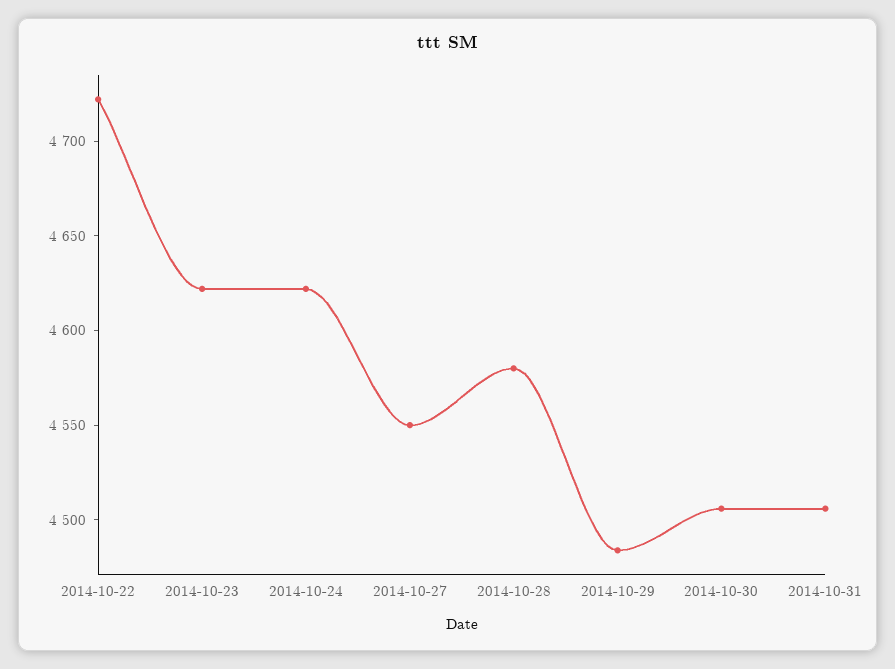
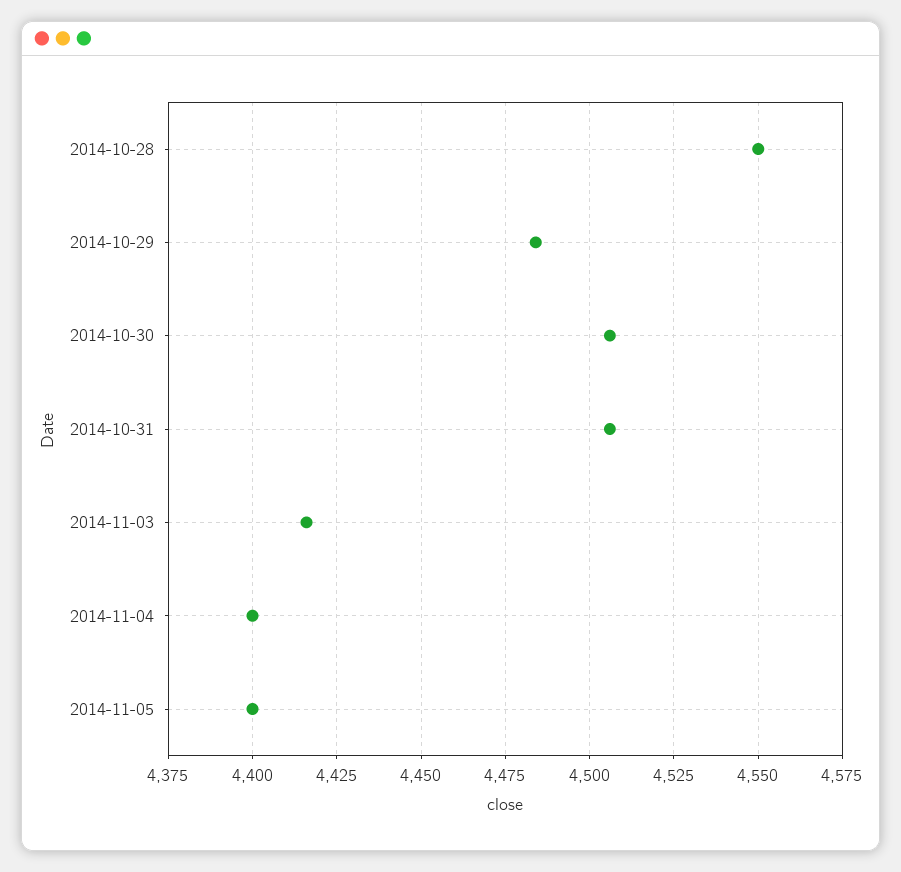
2014-10-22: 4720 -> none
2014-10-23: 4620 -> none
2014-10-24: 4620 -> none
2014-10-27: 4550 -> none
2014-10-28: 4580 -> 4550
2014-11-03: none -> 4415
2014-11-04: none -> 4400
2014-11-05: none -> 4400

